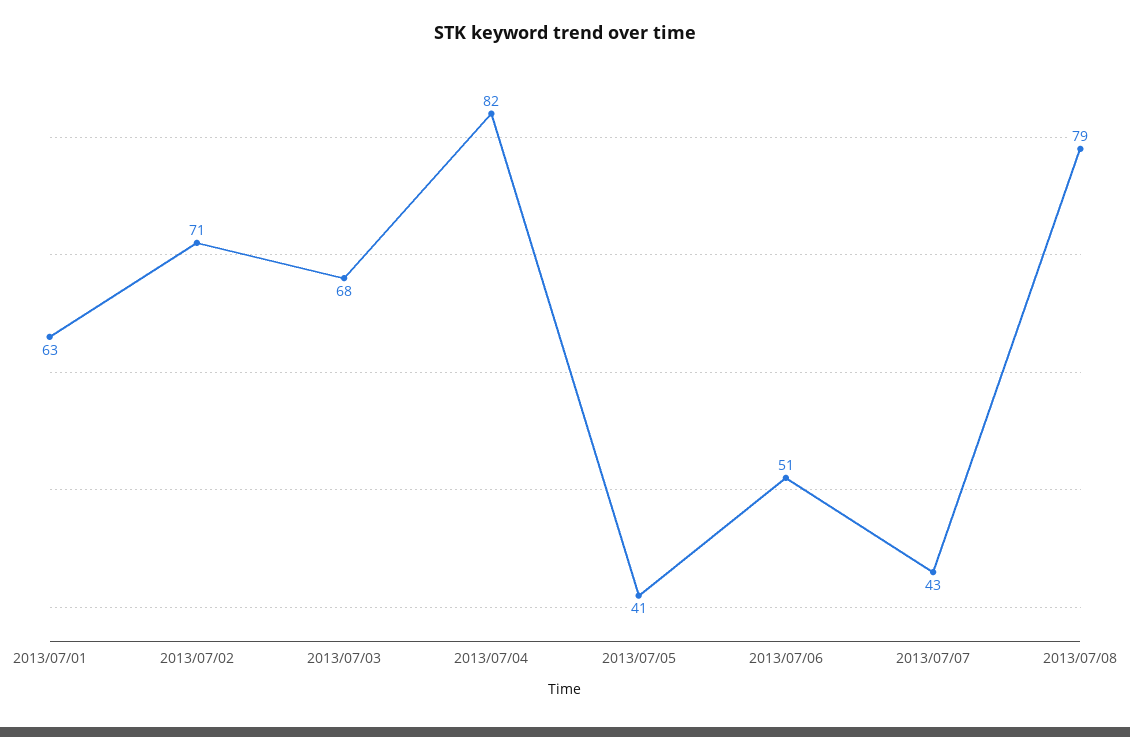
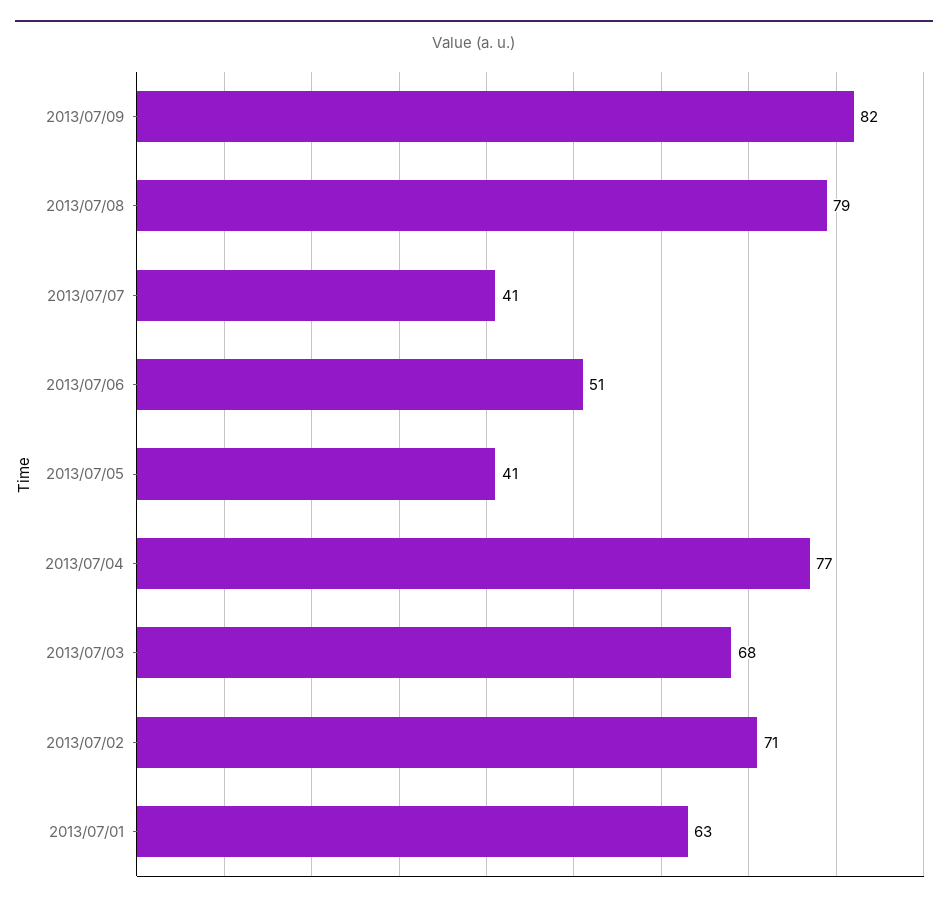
2013/07/04: 82 -> 77
2013/07/07: 43 -> 41
2013/07/09: none -> 82

